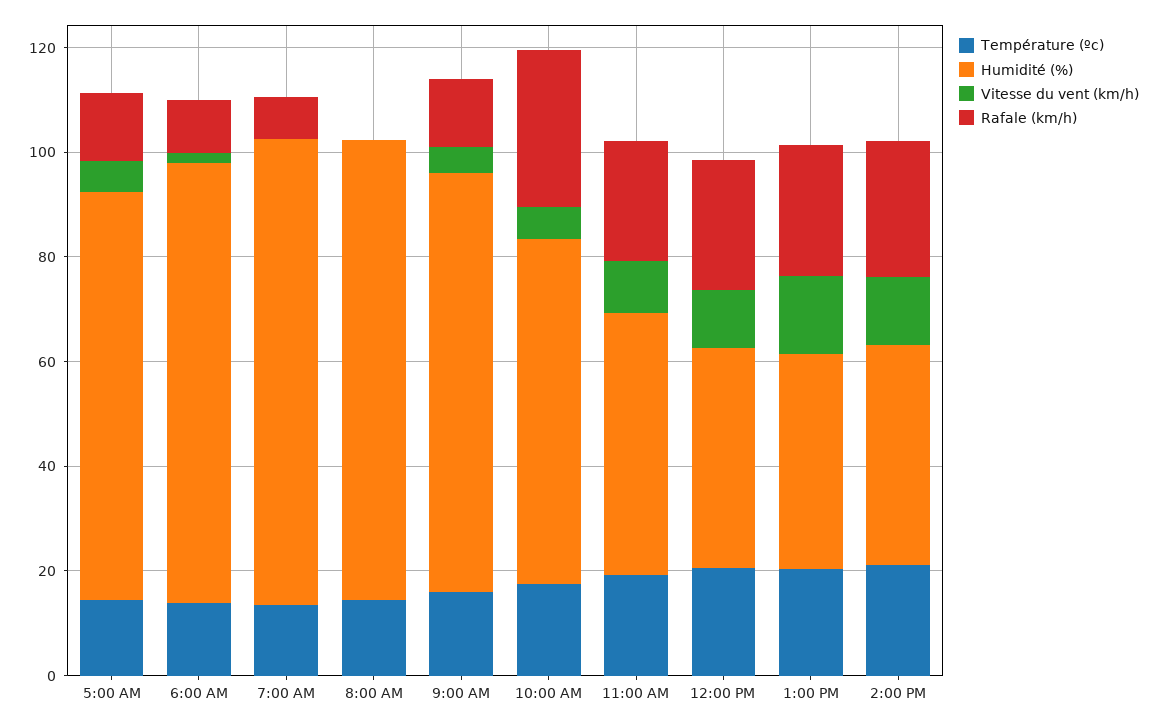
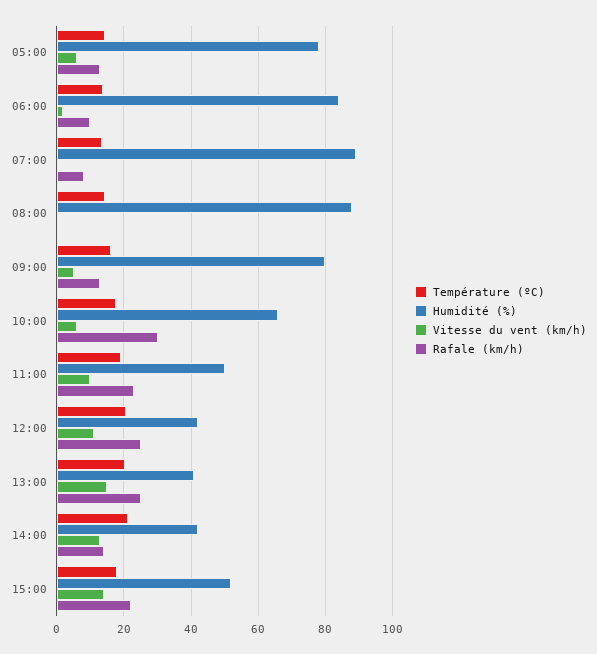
Rafale (km/h), 2:00 PM: 25 -> 14
Température (ºc), 15:00: none -> 18
Humidité (%), 15:00: none -> 52
Vitesse du vent (km/h), 15:00: none -> 14
Rafale (km/h), 15:00: none -> 22

